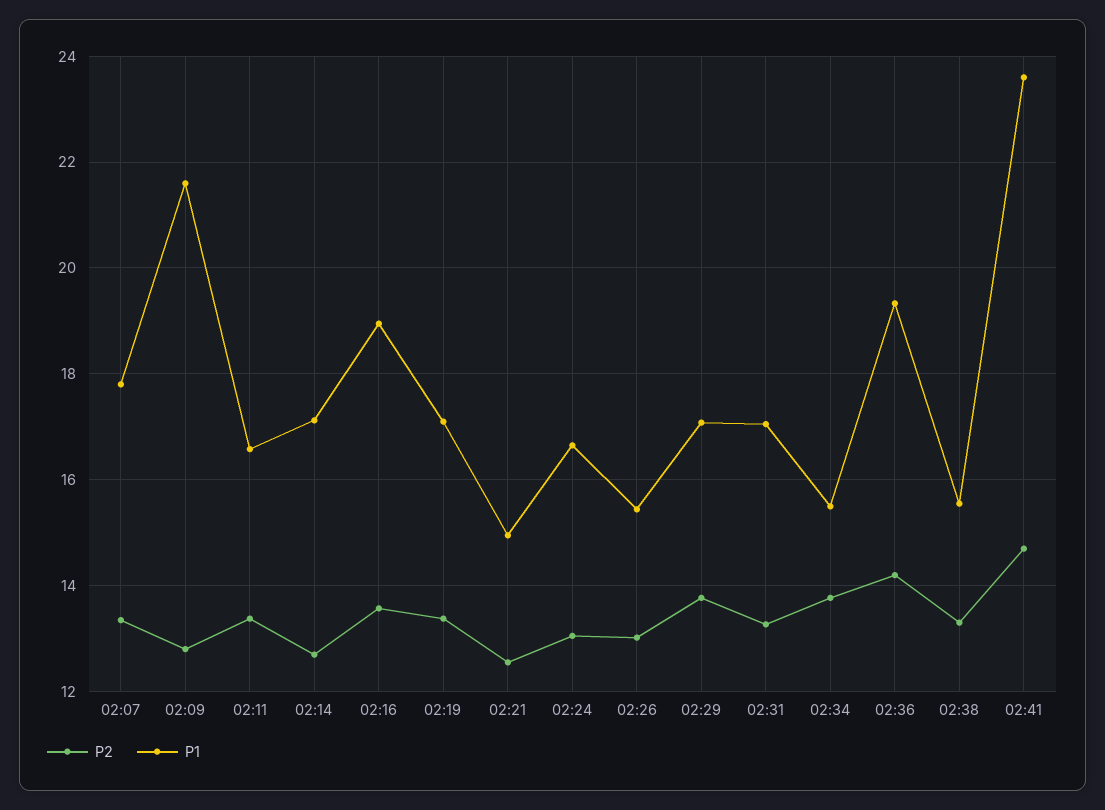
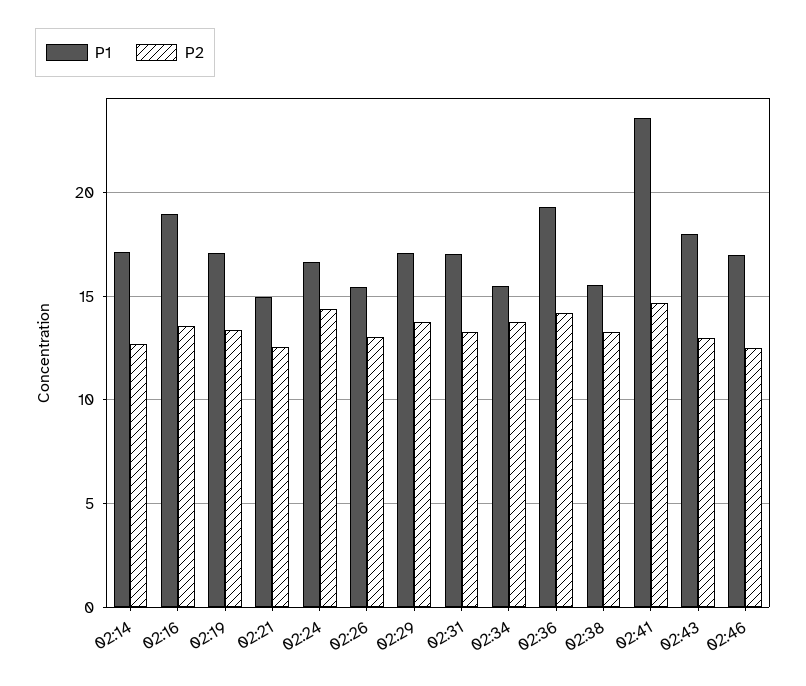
P2, 02:07: 13.4 -> none
P1, 02:07: 17.8 -> none
P2, 02:09: 12.8 -> none
P1, 02:09: 21.6 -> none
P2, 02:11: 13.4 -> none
P1, 02:11: 16.6 -> none
P2, 02:24: 13 -> 14.5
P1, 02:43: none -> 18
P2, 02:43: none -> 13
P1, 02:46: none -> 17
P2, 02:46: none -> 12.5

